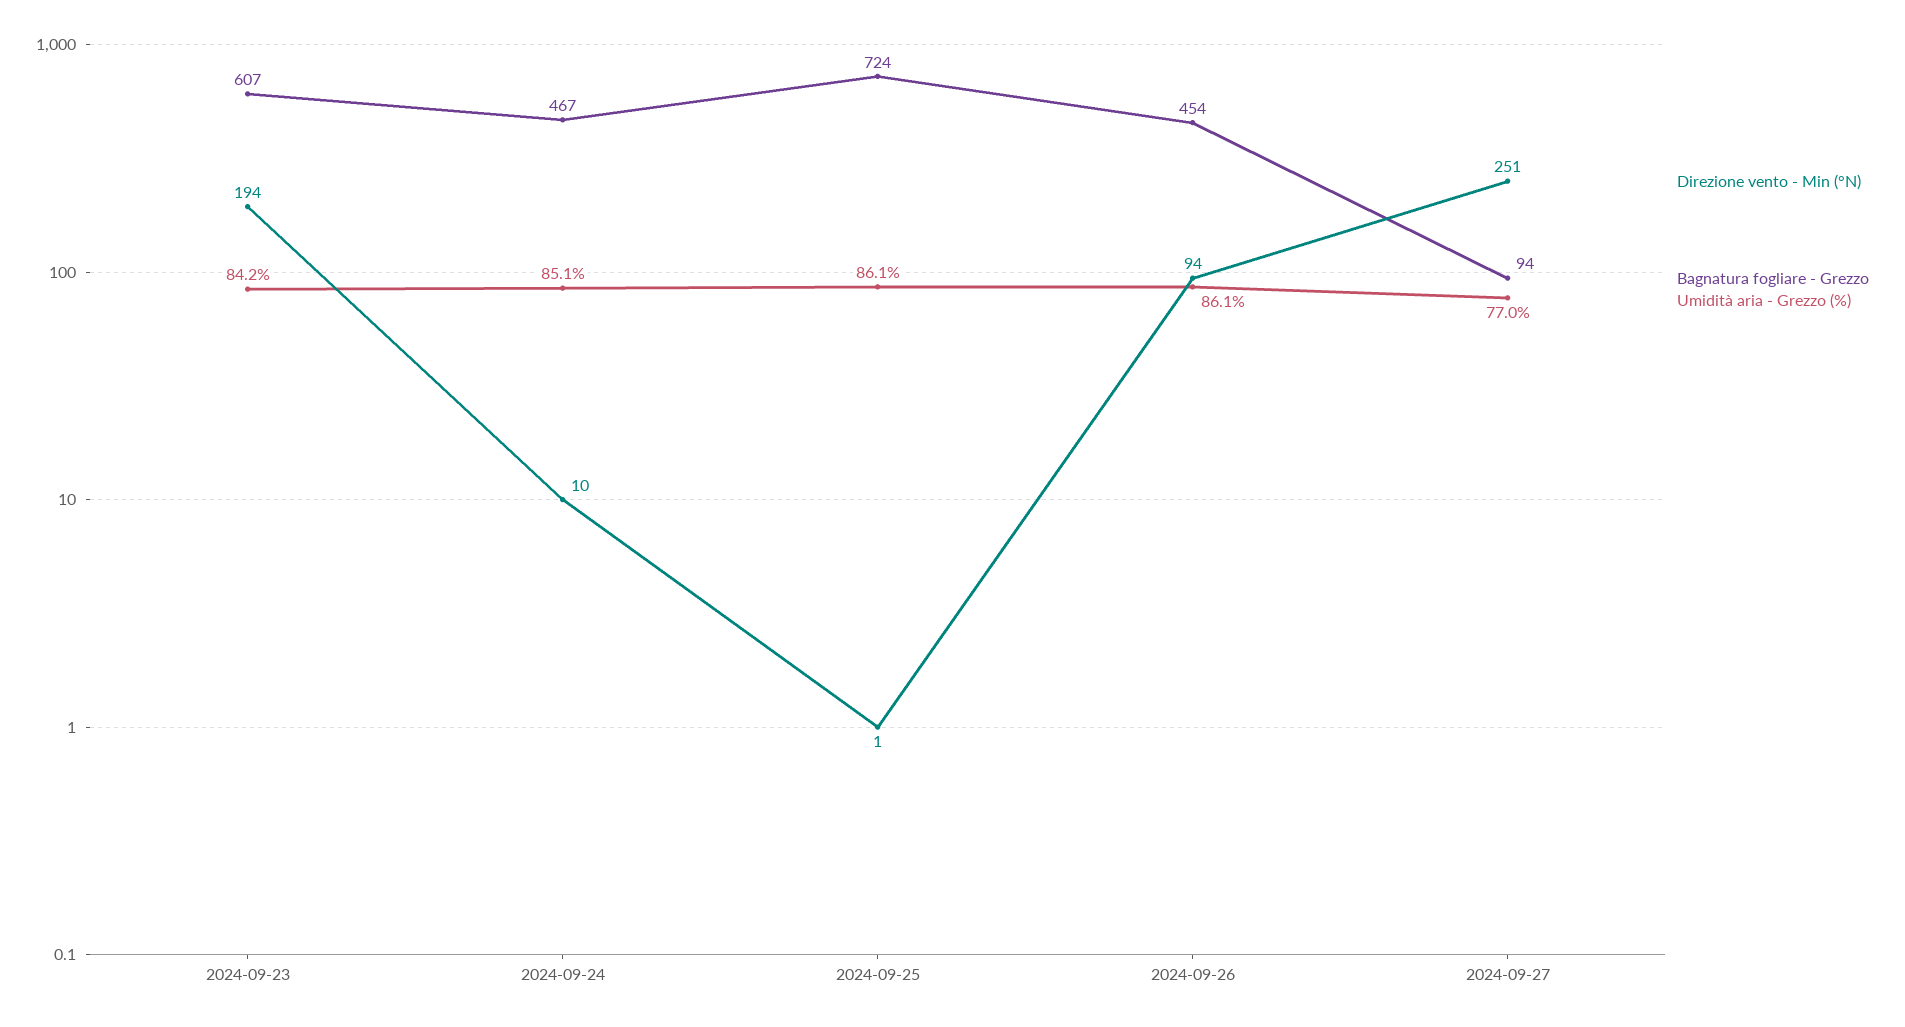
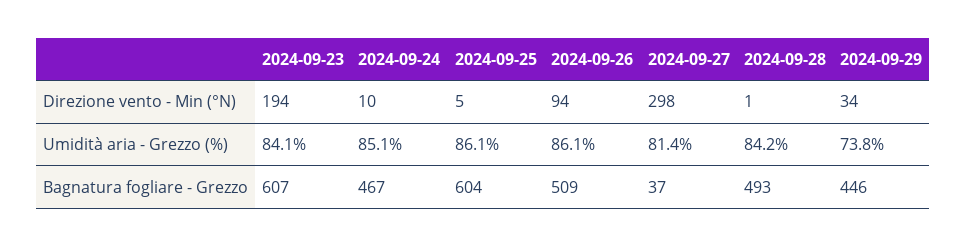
Umidità aria - Grezzo (%), 2024-09-23: 84.2 -> 84.1
Direzione vento - Min (°N), 2024-09-25: 1 -> 5
Bagnatura fogliare - Grezzo, 2024-09-25: 724 -> 604
Bagnatura fogliare - Grezzo, 2024-09-26: 454 -> 509
Direzione vento - Min (°N), 2024-09-27: 251 -> 298
Bagnatura fogliare - Grezzo, 2024-09-27: 94 -> 37
Umidità aria - Grezzo (%), 2024-09-27: 77 -> 81.4
Direzione vento - Min (°N), 2024-09-28: none -> 1
Direzione vento - Min (°N), 2024-09-29: none -> 34
Umidità aria - Grezzo (%), 2024-09-28: none -> 84.2
Umidità aria - Grezzo (%), 2024-09-29: none -> 73.8
Bagnatura fogliare - Grezzo, 2024-09-28: none -> 493
Bagnatura fogliare - Grezzo, 2024-09-29: none -> 446

